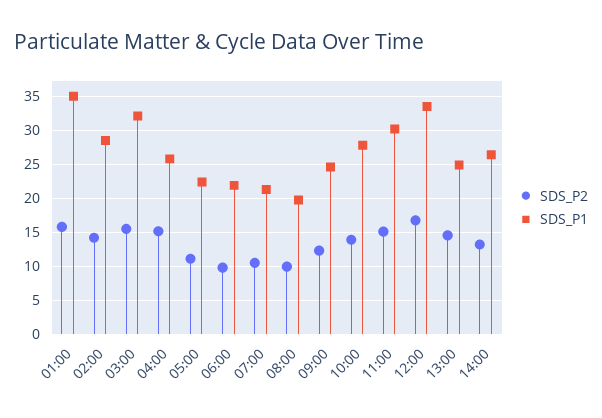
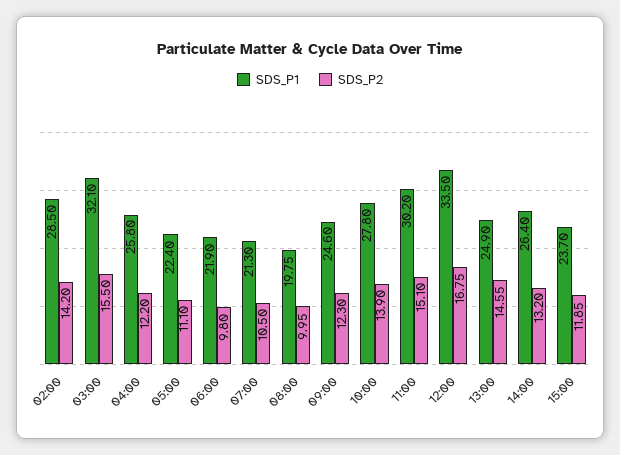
SDS_P2, 01:00: 16 -> none
SDS_P1, 01:00: 35 -> none
SDS_P2, 04:00: 15 -> 12.2
SDS_P1, 15:00: none -> 23.7
SDS_P2, 15:00: none -> 11.85

